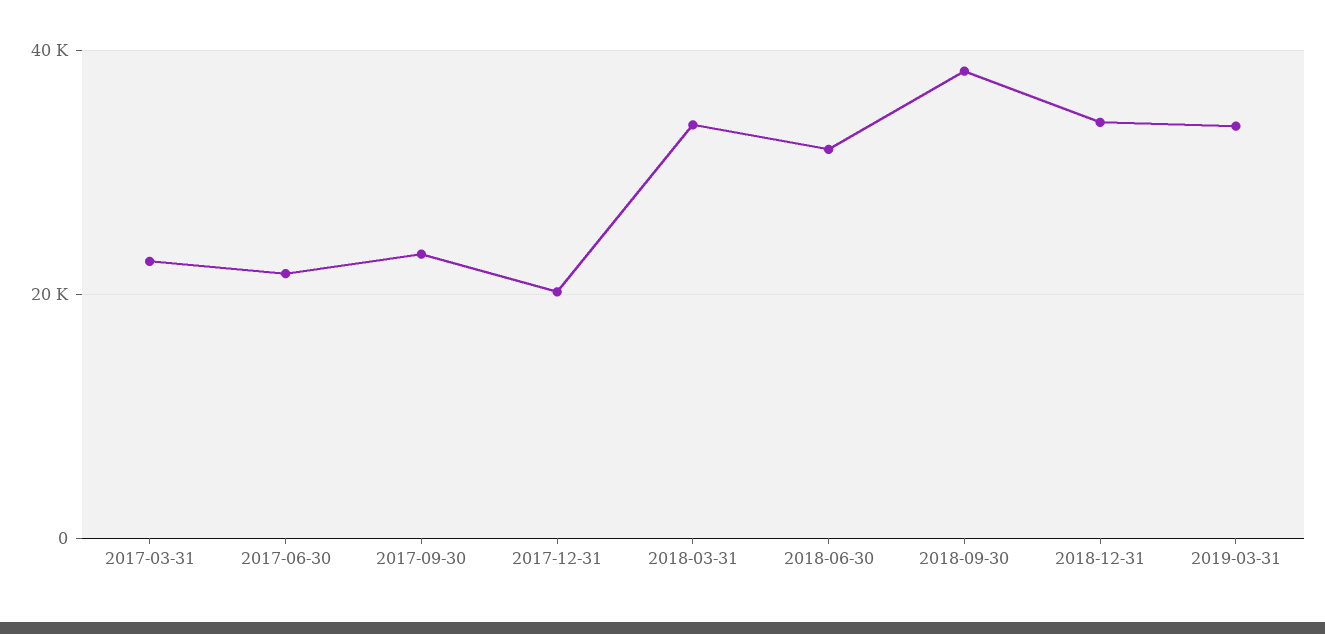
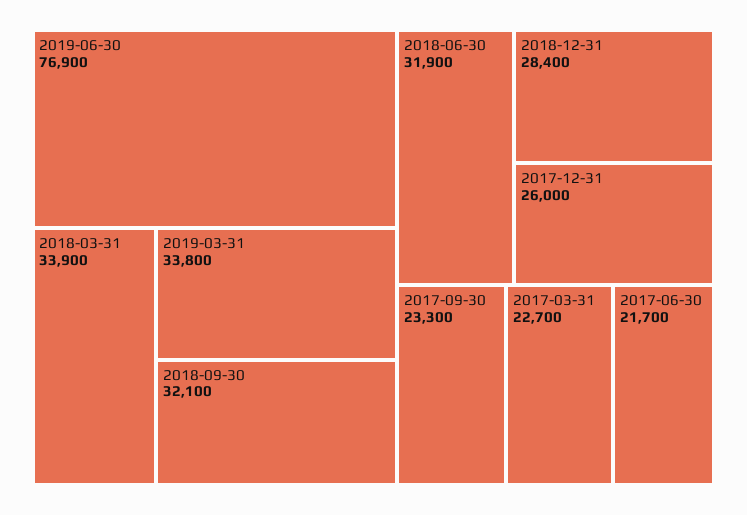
2017-12-31: 20000 -> 26000
2018-09-30: 38000 -> 32100
2018-12-31: 34000 -> 28400
2019-06-30: none -> 76900

